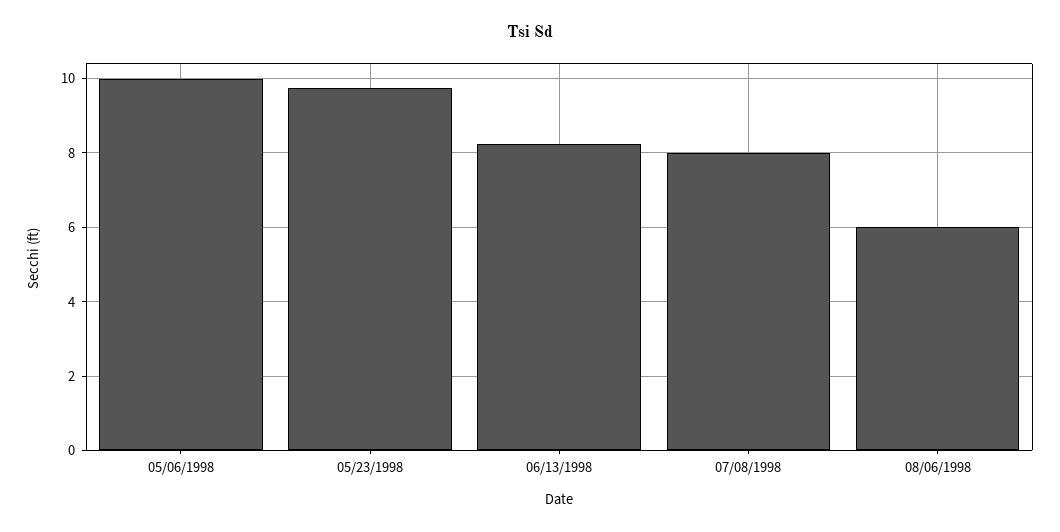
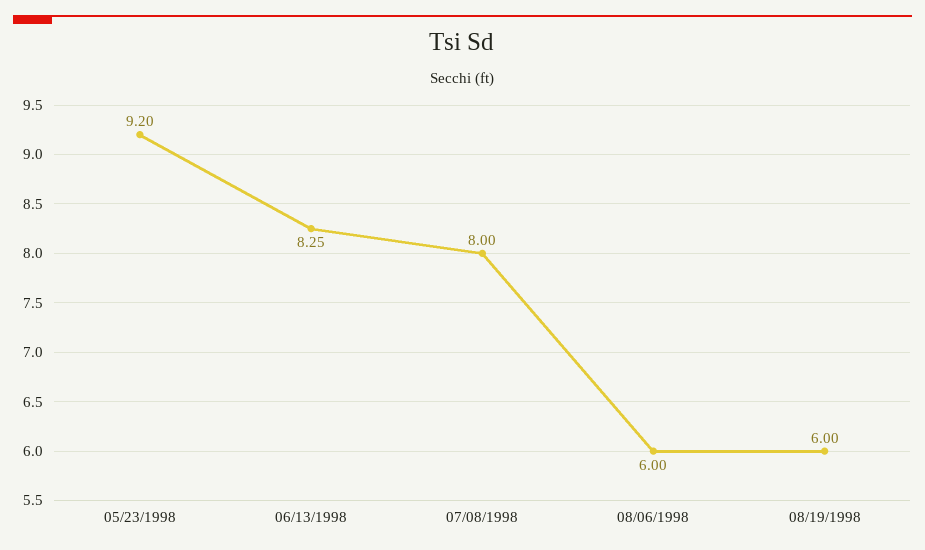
05/06/1998: 10 -> none
05/23/1998: 9.8 -> 9.2
08/19/1998: none -> 6

